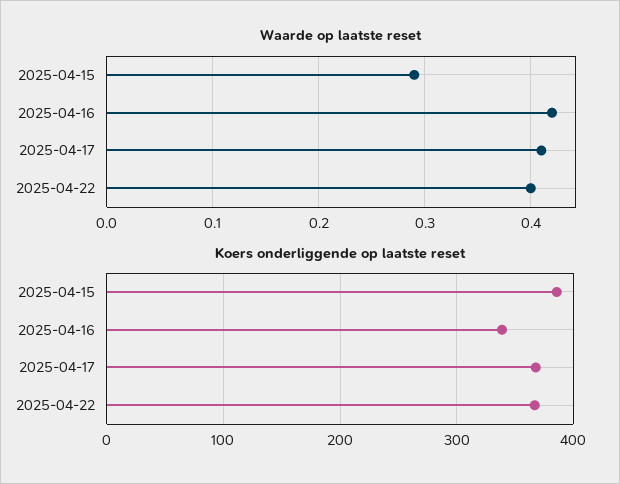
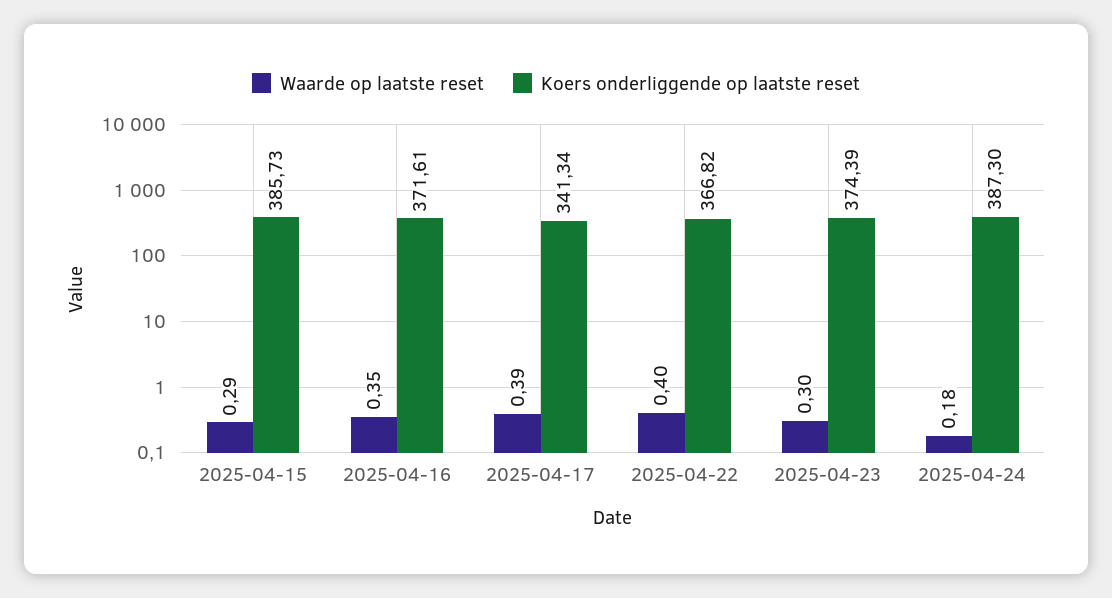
Waarde op laatste reset, 2025-04-16: 0.42 -> 0.35
Waarde op laatste reset, 2025-04-17: 0.41 -> 0.39
Koers onderliggende op laatste reset, 2025-04-16: 340 -> 371.61
Koers onderliggende op laatste reset, 2025-04-17: 370 -> 341.34
Waarde op laatste reset, 2025-04-23: none -> 0.3
Koers onderliggende op laatste reset, 2025-04-23: none -> 374.39
Waarde op laatste reset, 2025-04-24: none -> 0.18
Koers onderliggende op laatste reset, 2025-04-24: none -> 387.3

